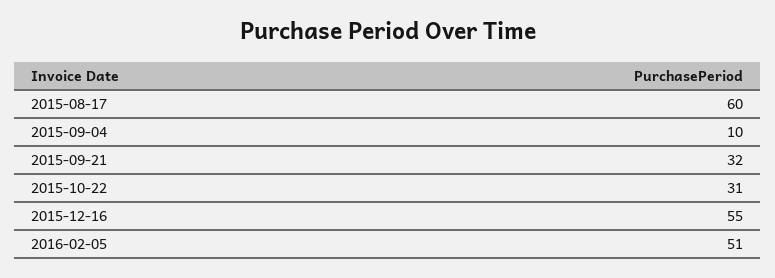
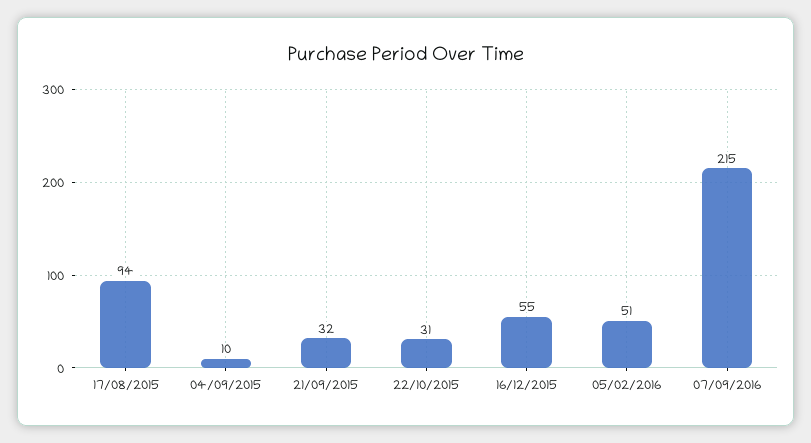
2015-08-17: 60 -> 94
07/09/2016: none -> 215

